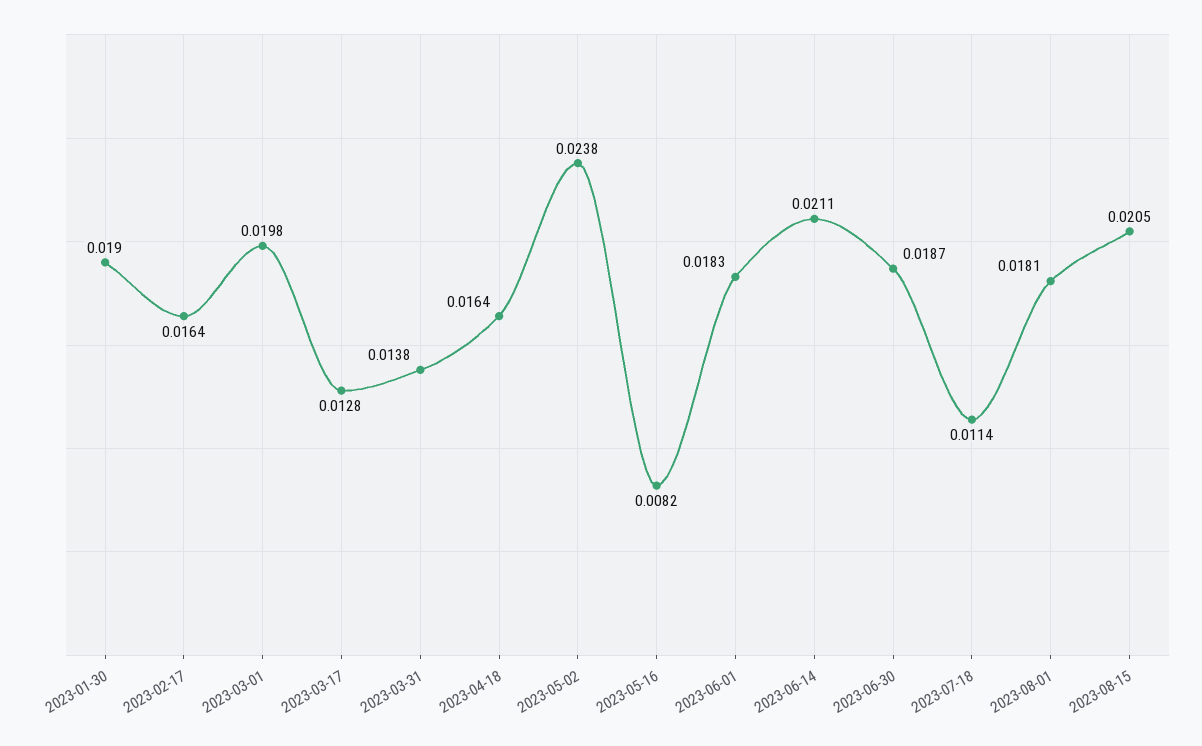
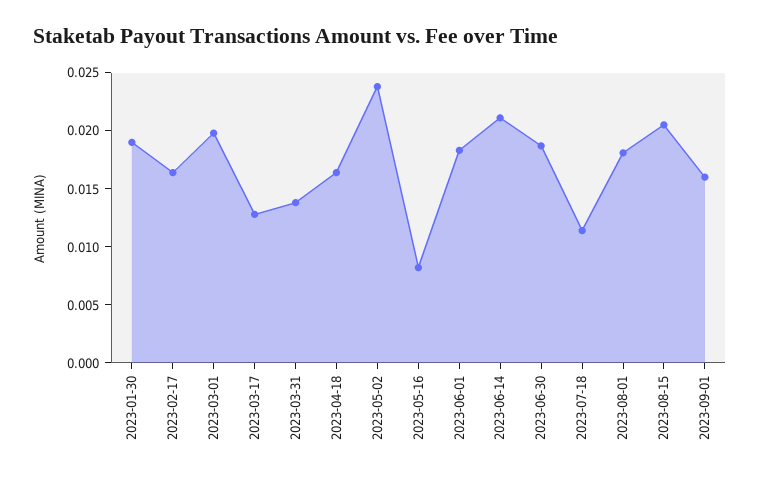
2023-09-01: none -> 0.016

